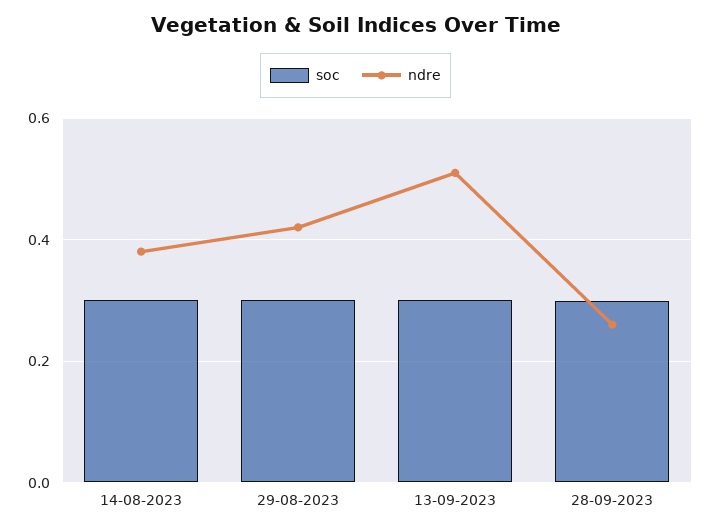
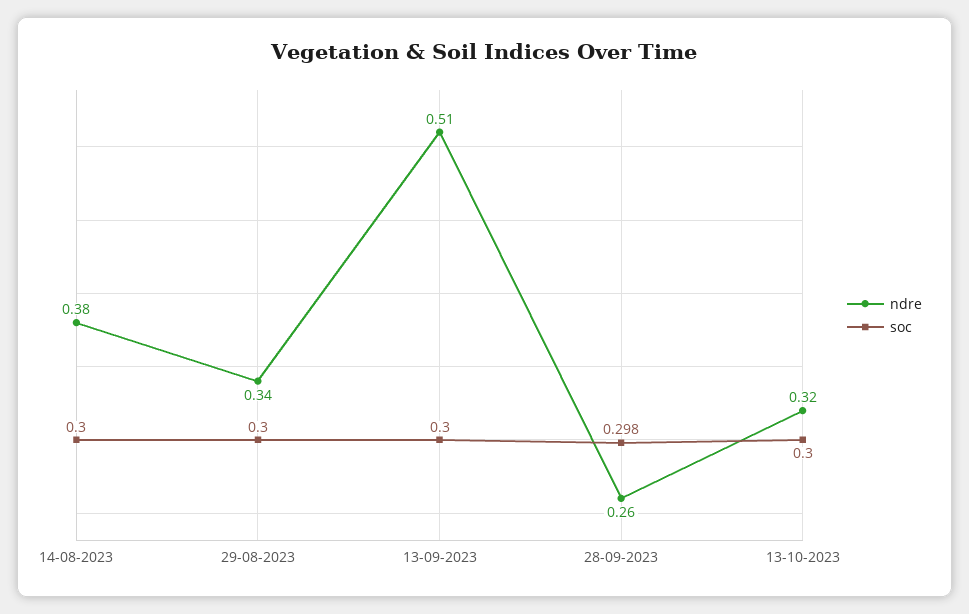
ndre, 29-08-2023: 0.42 -> 0.34
ndre, 13-10-2023: none -> 0.32
soc, 13-10-2023: none -> 0.3

